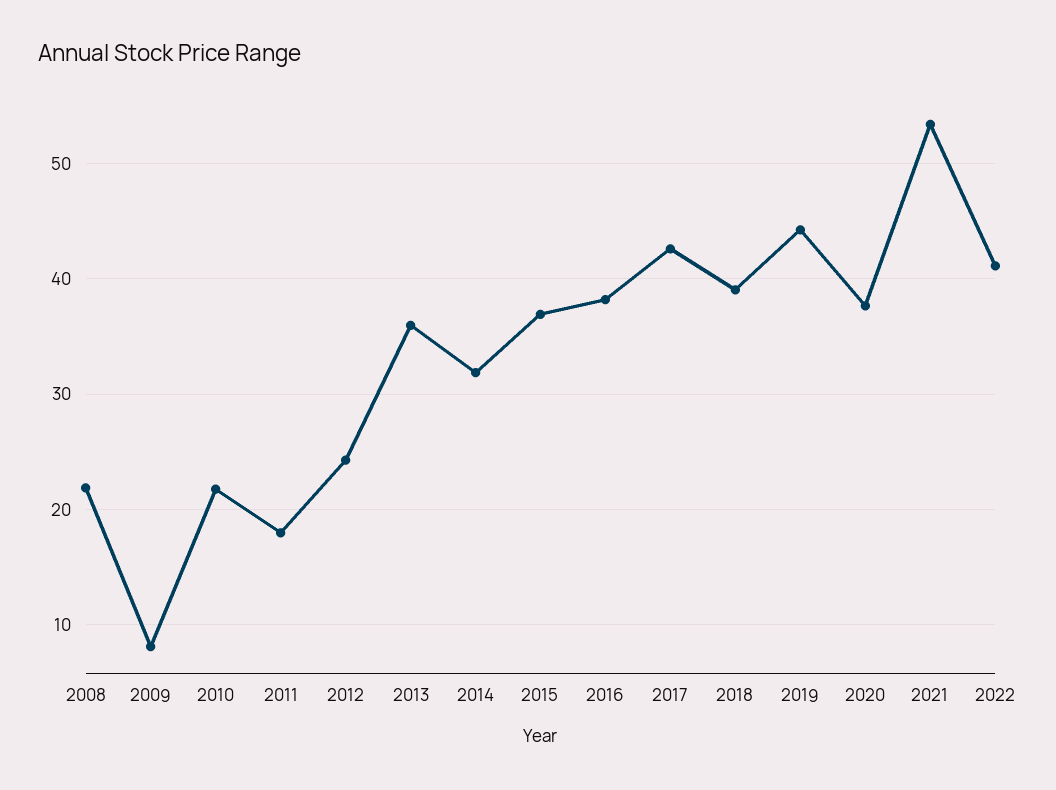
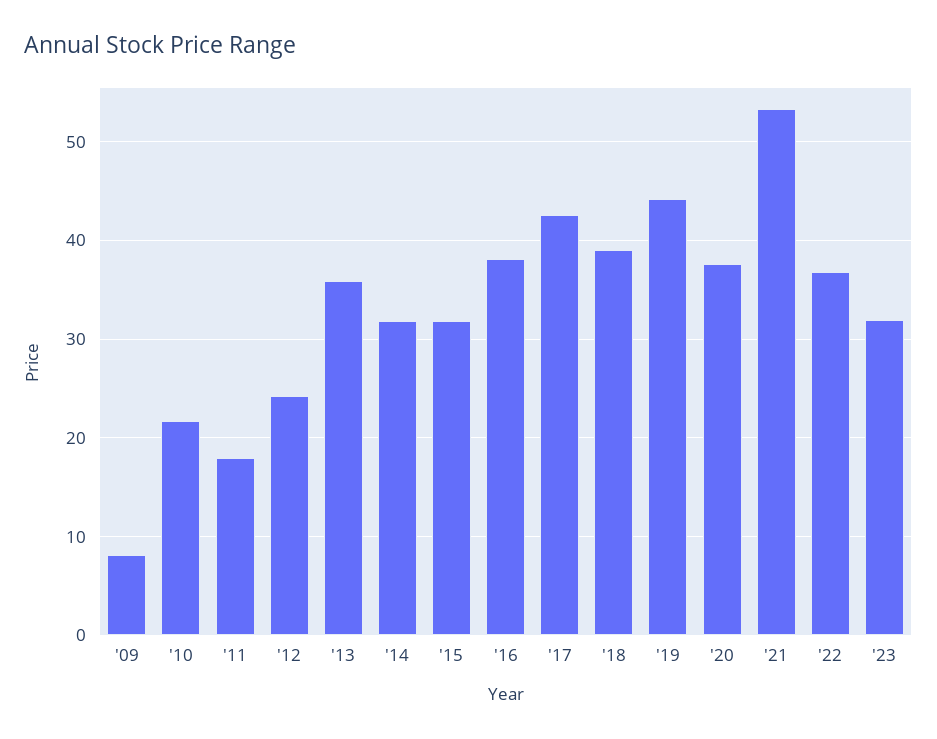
2008: 22 -> none
2015: 37 -> 32
2022: 41 -> 37
'23: none -> 32

